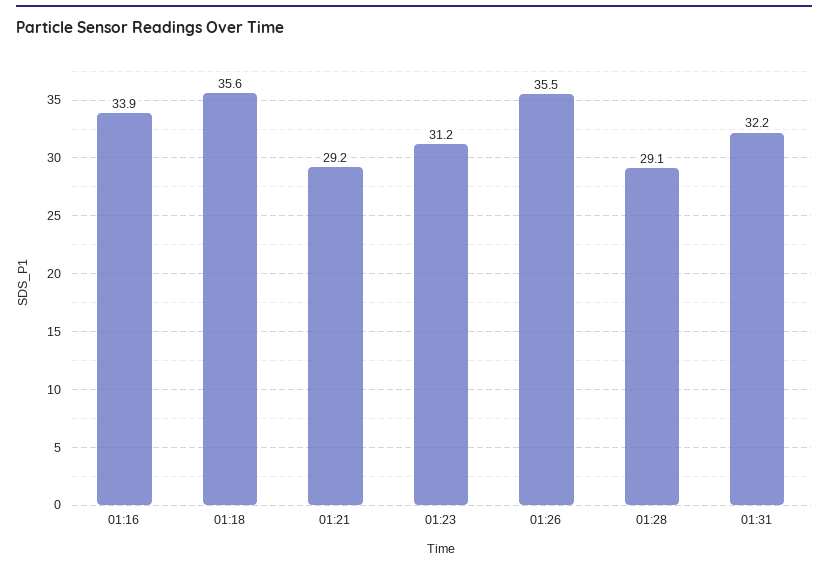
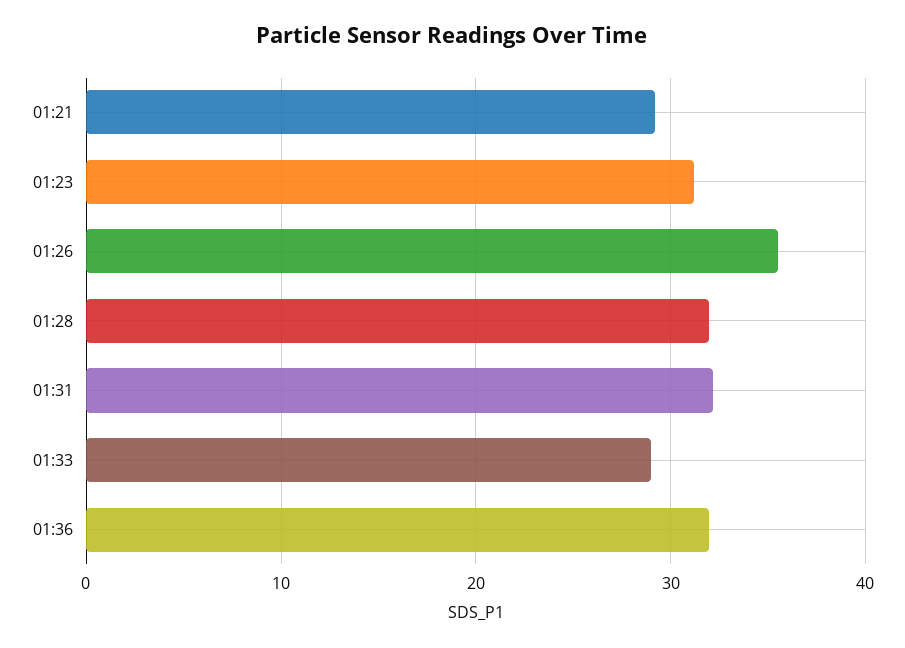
01:16: 33.9 -> none
01:18: 35.6 -> none
01:28: 29.1 -> 32
01:33: none -> 29
01:36: none -> 32

